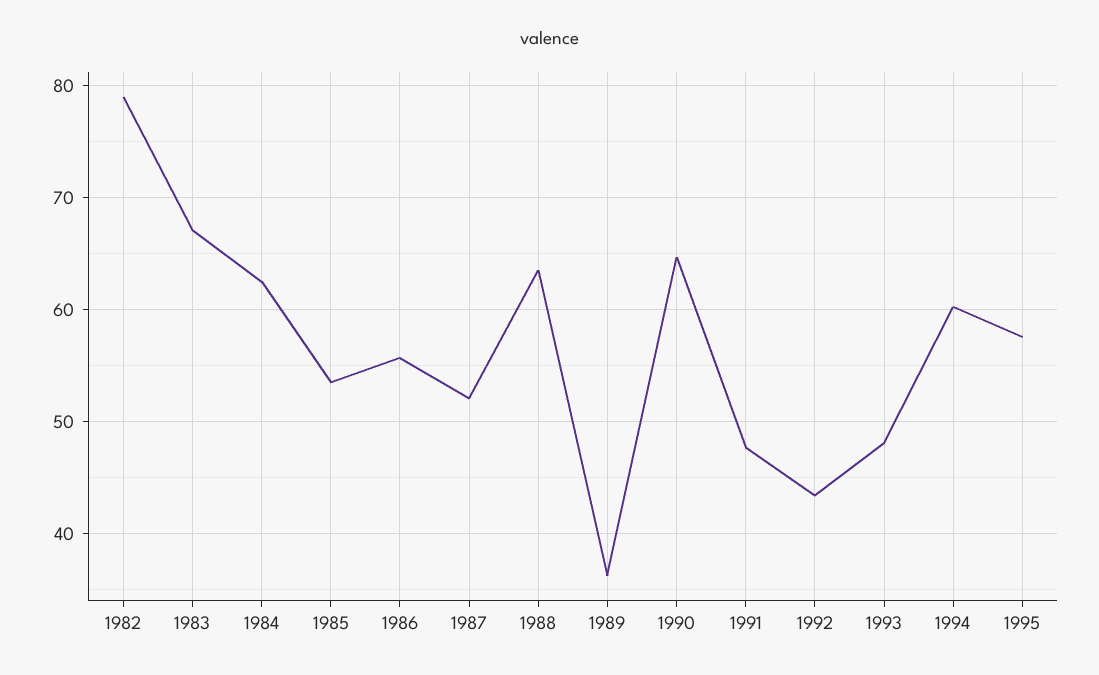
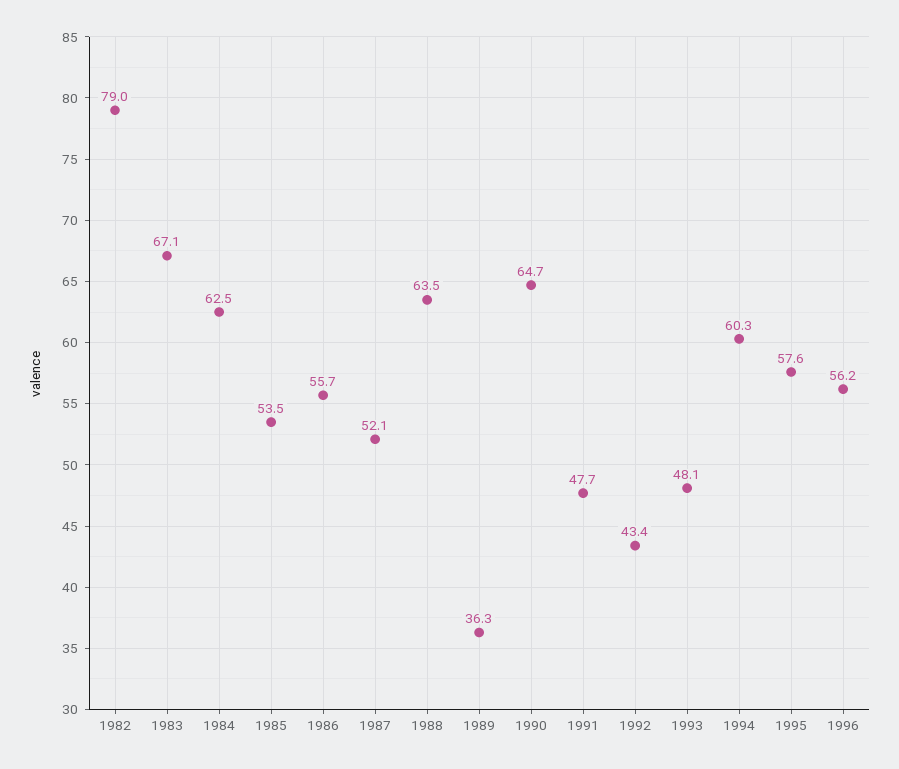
1996: none -> 56.2

